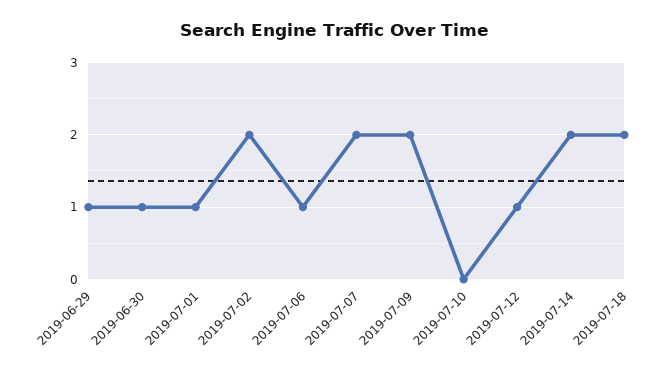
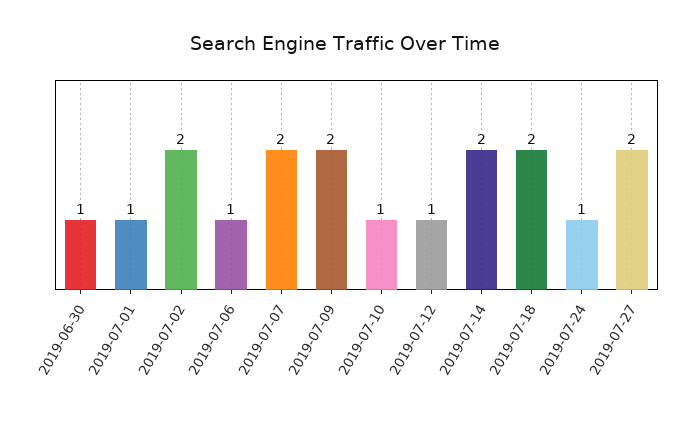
2019-06-29: 1 -> none
2019-07-10: 0 -> 1
2019-07-24: none -> 1
2019-07-27: none -> 2

